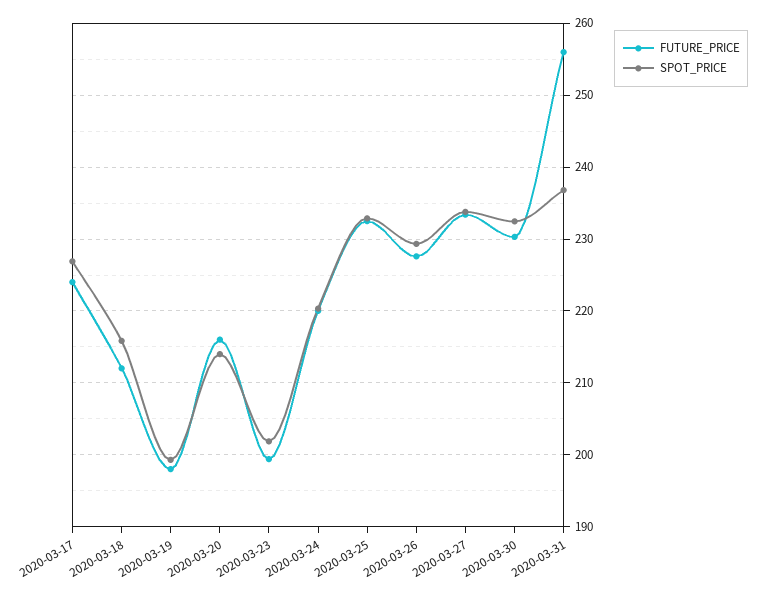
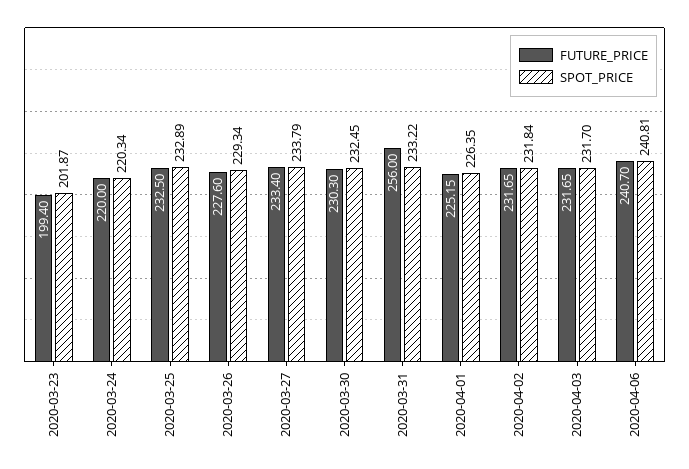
FUTURE_PRICE, 2020-03-17: 224 -> none
SPOT_PRICE, 2020-03-17: 227 -> none
FUTURE_PRICE, 2020-03-18: 212 -> none
SPOT_PRICE, 2020-03-18: 216 -> none
FUTURE_PRICE, 2020-03-19: 198 -> none
SPOT_PRICE, 2020-03-19: 199 -> none
FUTURE_PRICE, 2020-03-20: 216 -> none
SPOT_PRICE, 2020-03-20: 214 -> none
SPOT_PRICE, 2020-03-31: 237 -> 233.22
FUTURE_PRICE, 2020-04-01: none -> 225.15
SPOT_PRICE, 2020-04-01: none -> 226.35
FUTURE_PRICE, 2020-04-02: none -> 231.65
SPOT_PRICE, 2020-04-02: none -> 231.84
FUTURE_PRICE, 2020-04-03: none -> 231.65
SPOT_PRICE, 2020-04-03: none -> 231.7
FUTURE_PRICE, 2020-04-06: none -> 240.7
SPOT_PRICE, 2020-04-06: none -> 240.81

